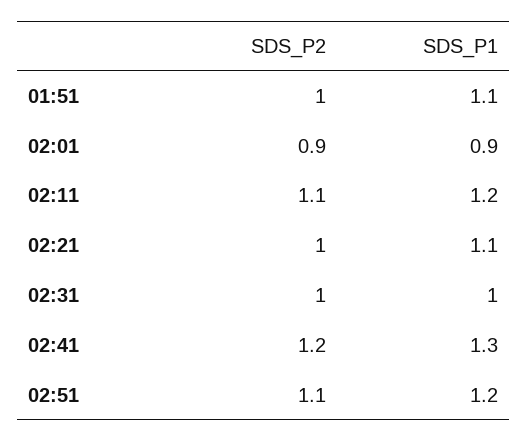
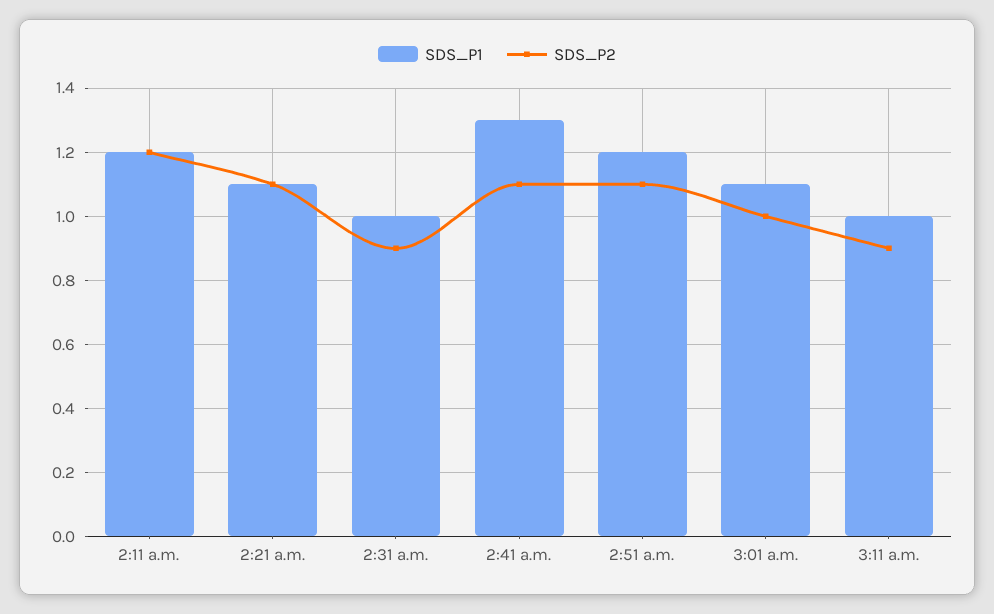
SDS_P2, 01:51: 1 -> none
SDS_P1, 01:51: 1.1 -> none
SDS_P2, 02:01: 0.9 -> none
SDS_P1, 02:01: 0.9 -> none
SDS_P2, 02:11: 1.1 -> 1.2
SDS_P2, 02:21: 1 -> 1.1
SDS_P2, 02:31: 1 -> 0.9
SDS_P2, 02:41: 1.2 -> 1.1
SDS_P1, 3:01 a.m.: none -> 1.1
SDS_P2, 3:01 a.m.: none -> 1
SDS_P1, 3:11 a.m.: none -> 1
SDS_P2, 3:11 a.m.: none -> 0.9

